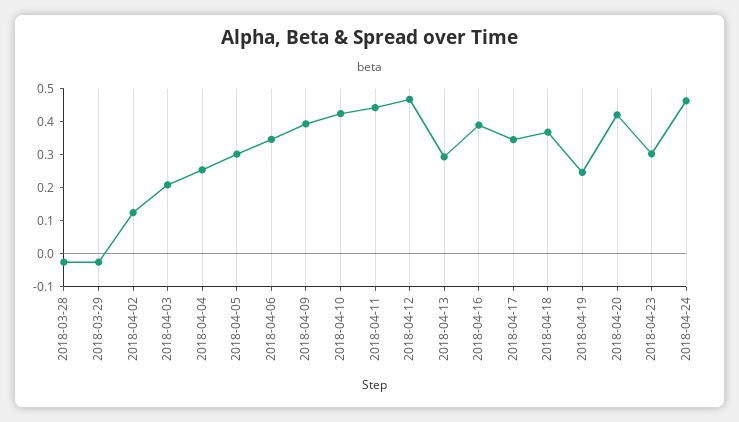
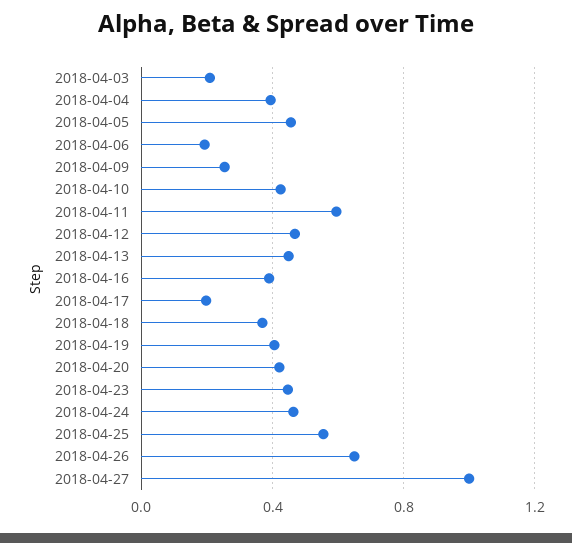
2018-03-28: -0.025 -> none
2018-03-29: -0.025 -> none
2018-04-02: 0.125 -> none
2018-04-04: 0.25 -> 0.4
2018-04-05: 0.3 -> 0.45
2018-04-06: 0.35 -> 0.2
2018-04-09: 0.4 -> 0.25
2018-04-11: 0.45 -> 0.6
2018-04-13: 0.3 -> 0.45
2018-04-17: 0.35 -> 0.2
2018-04-19: 0.25 -> 0.4
2018-04-23: 0.3 -> 0.45
2018-04-25: none -> 0.55
2018-04-26: none -> 0.65
2018-04-27: none -> 1

